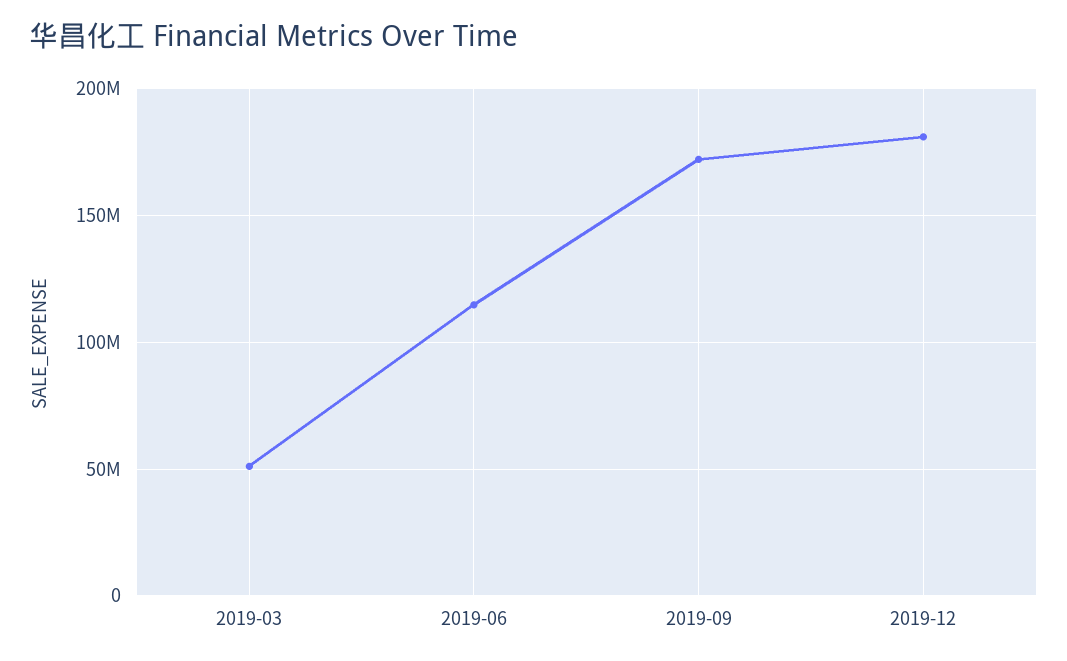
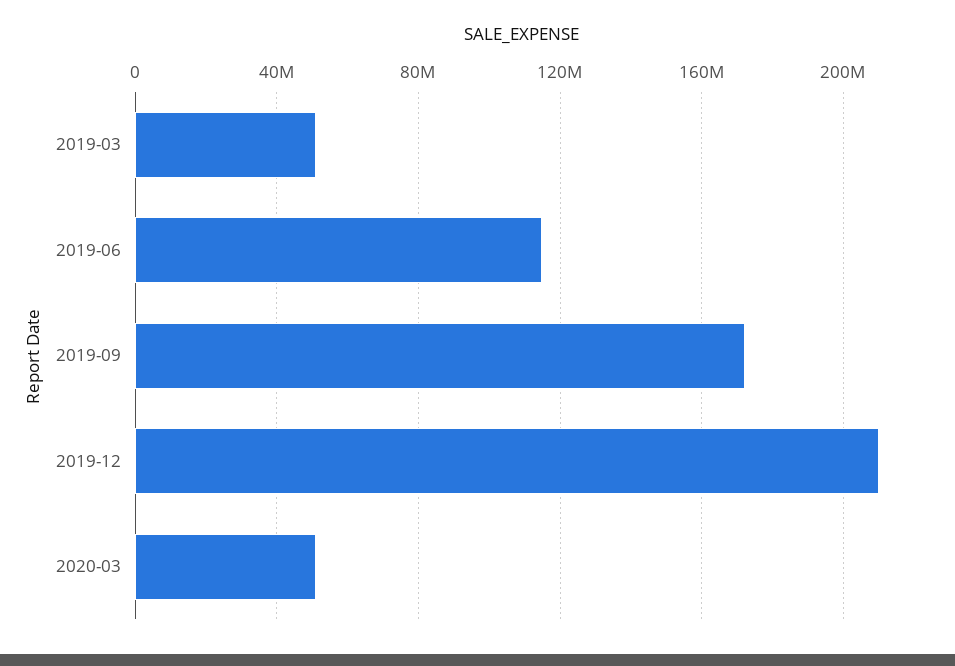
2019-12: 180000000 -> 210000000
2020-03: none -> 50000000

